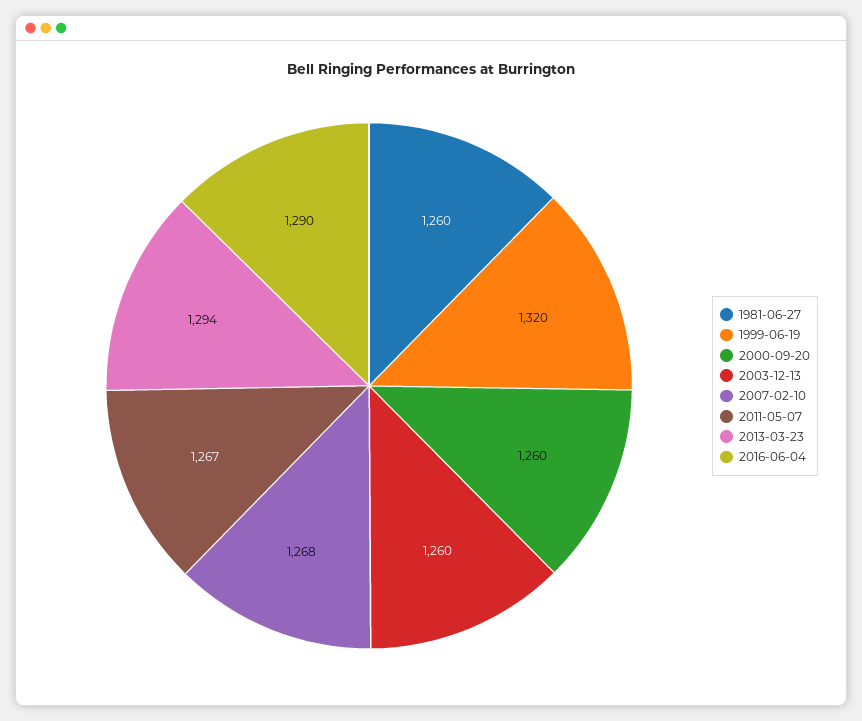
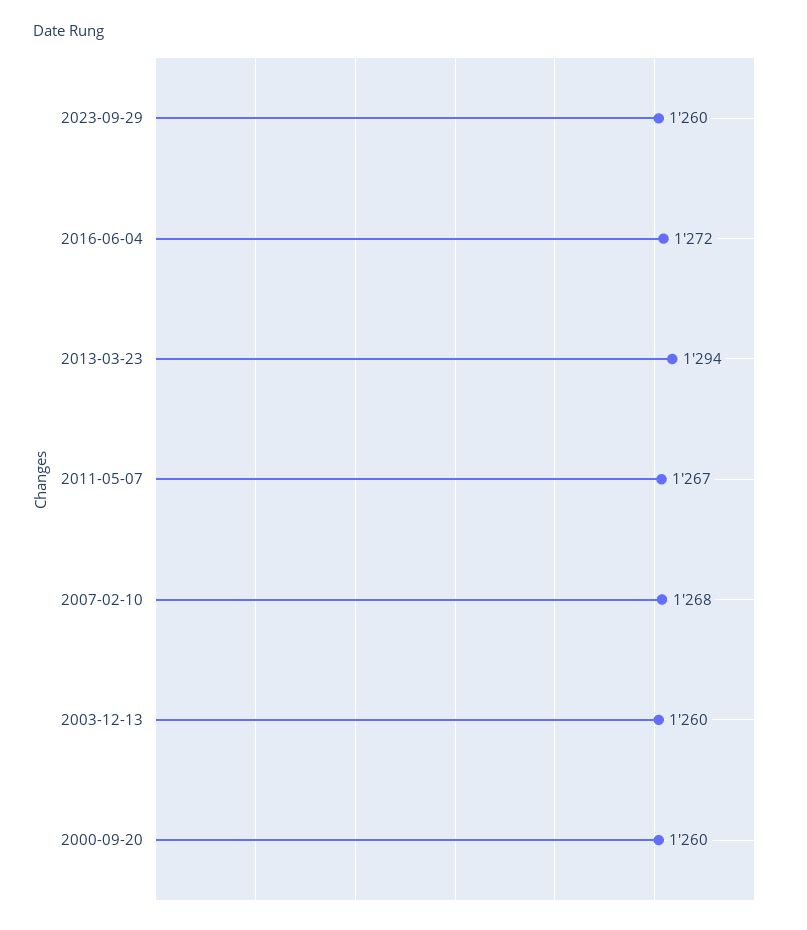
1981-06-27: 1260 -> none
1999-06-19: 1320 -> none
2016-06-04: 1290 -> 1272
2023-09-29: none -> 1260

